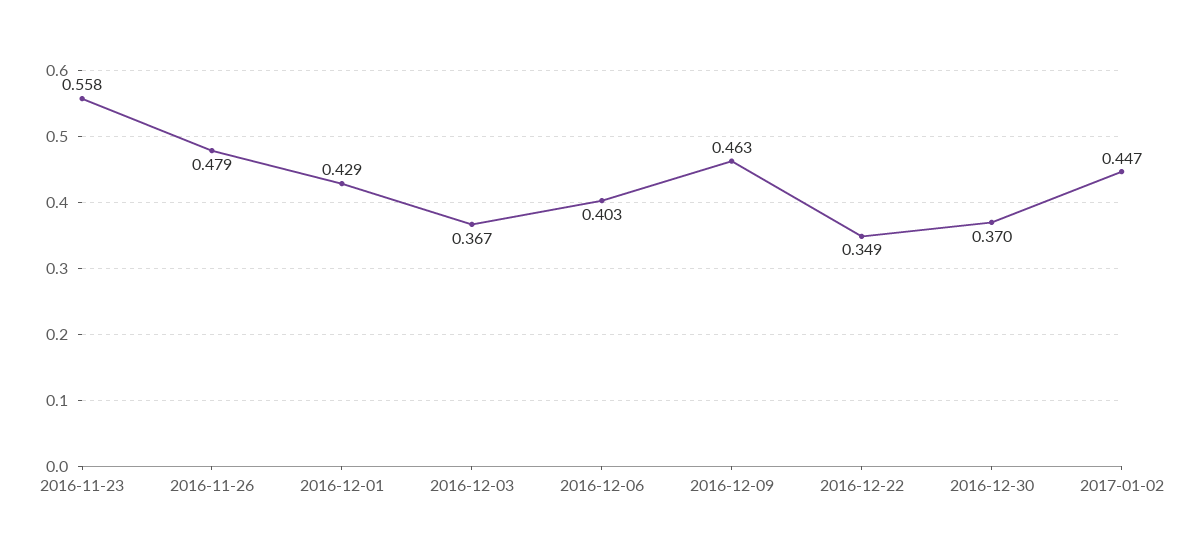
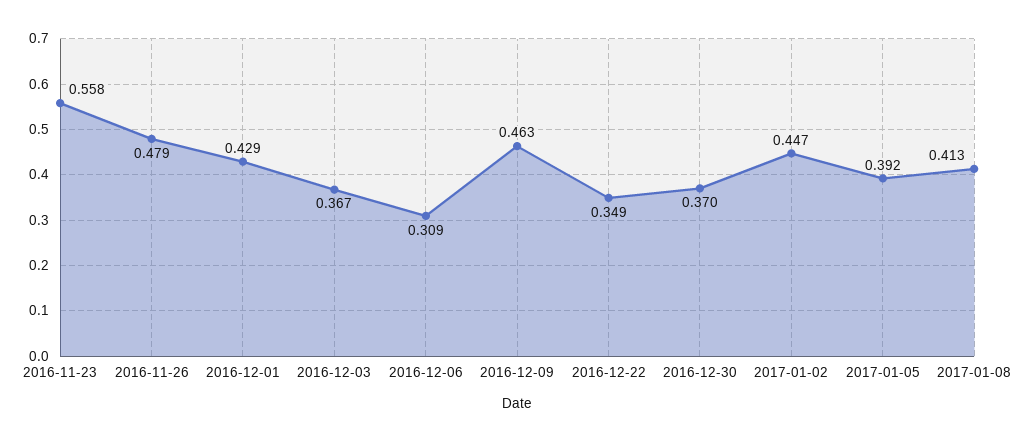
2016-12-06: 0.403 -> 0.309
2017-01-05: none -> 0.392
2017-01-08: none -> 0.413

